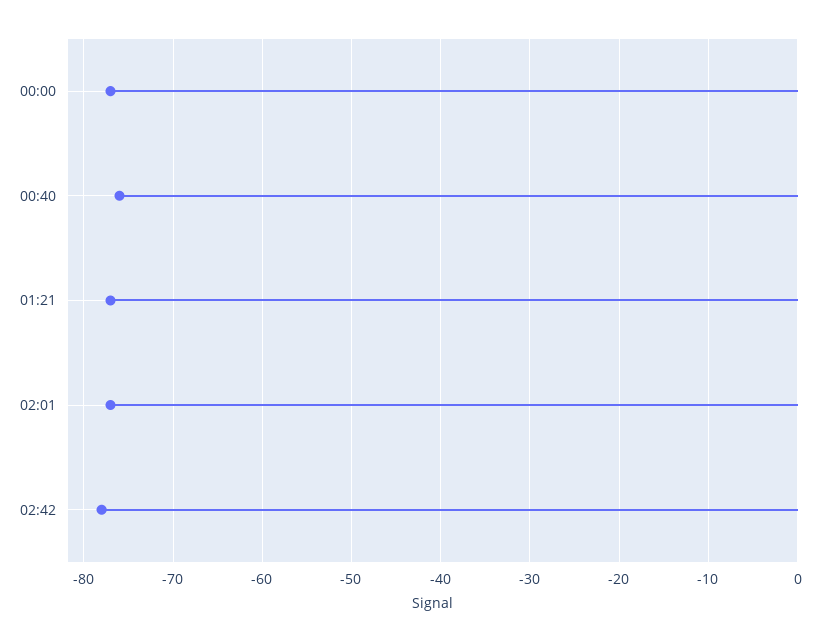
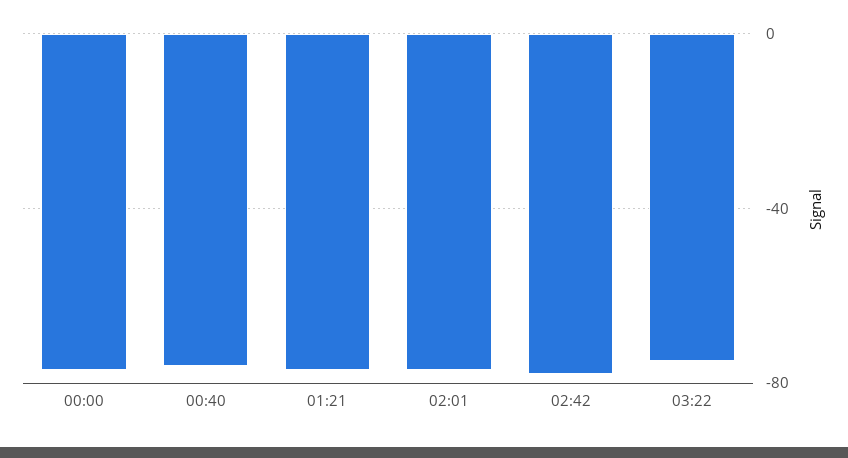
03:22: none -> -75

